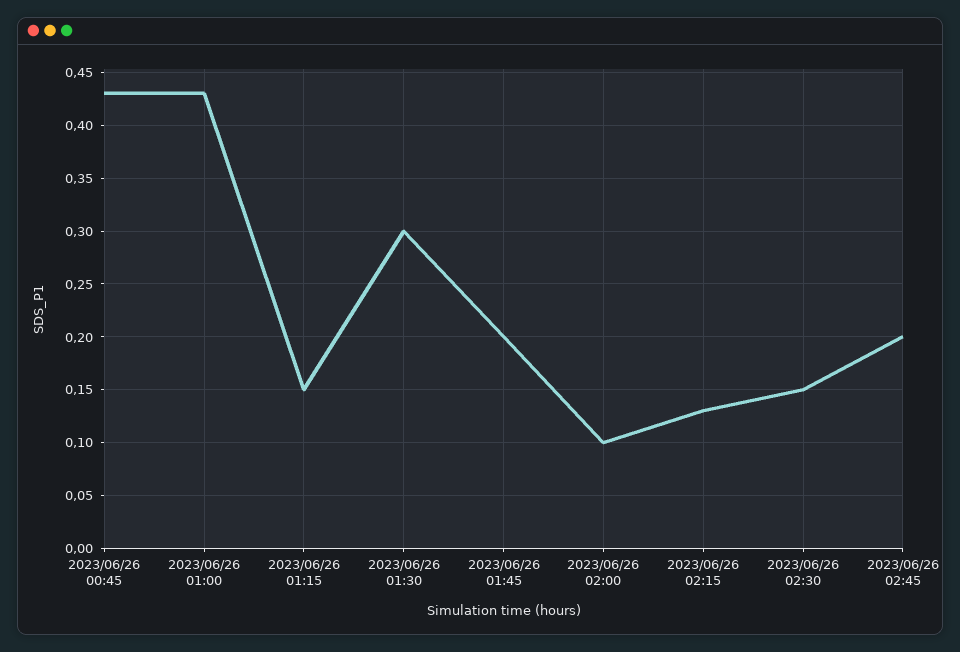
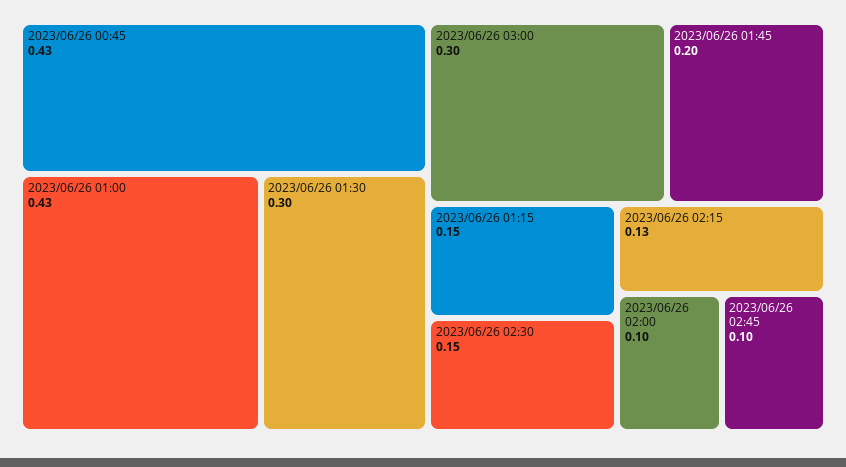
2023/06/26 02:45: 0.2 -> 0.1
2023/06/26 03:00: none -> 0.3

